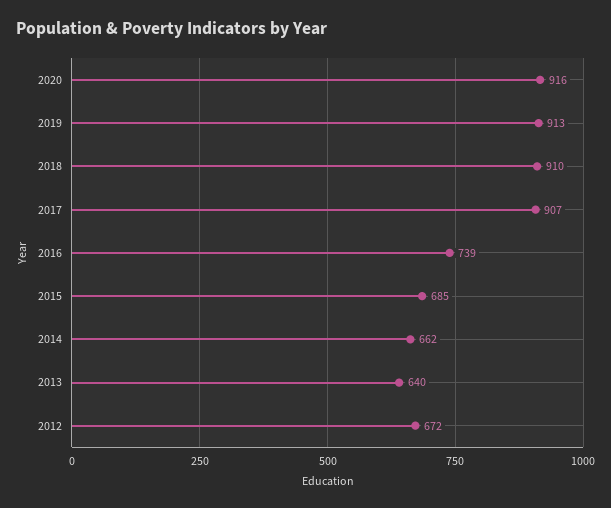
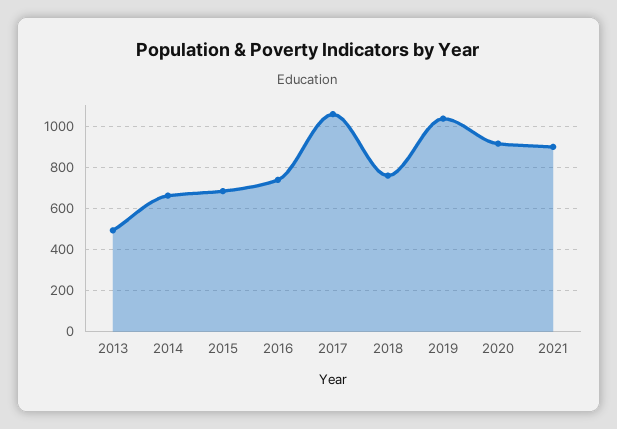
2019: 913 -> 1050
2018: 910 -> 750
2017: 907 -> 1050
2013: 640 -> 500
2012: 672 -> none
2021: none -> 900

